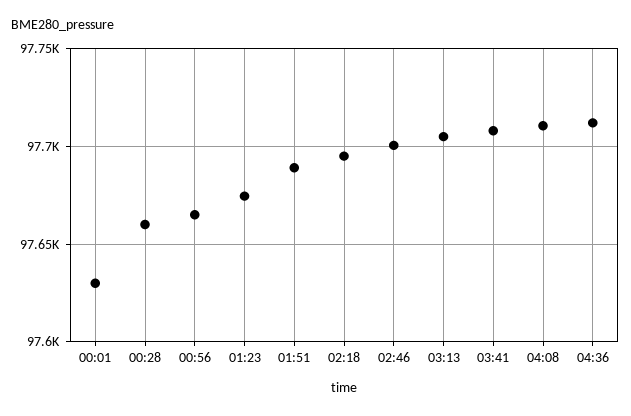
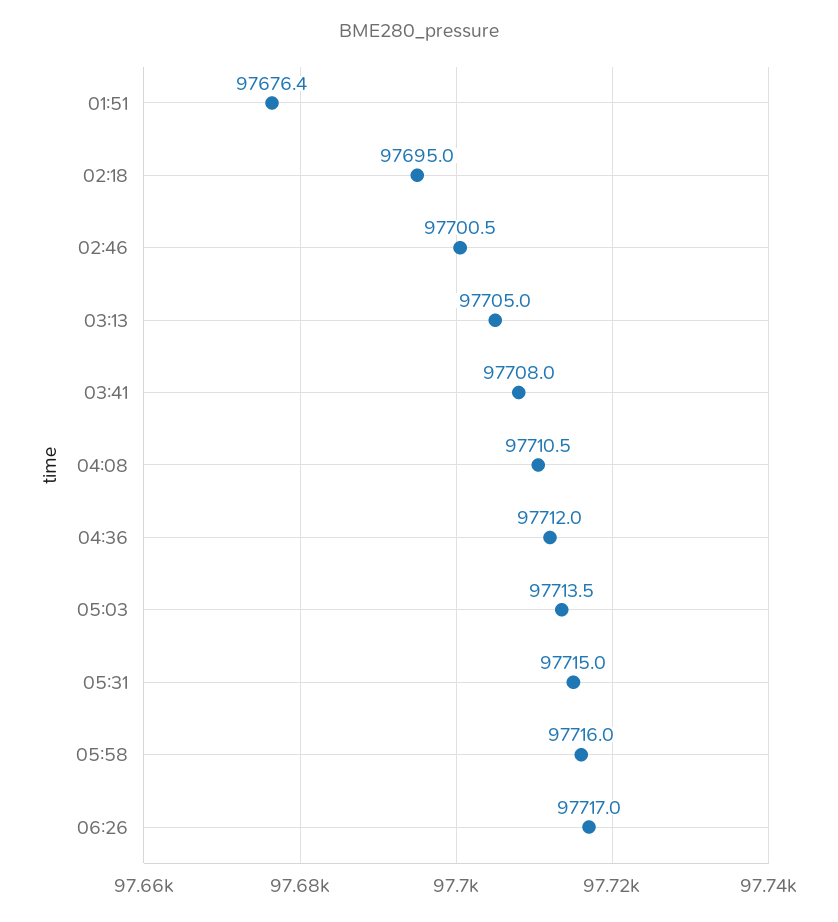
00:01: 97630 -> none
00:28: 97660 -> none
00:56: 97665 -> none
01:23: 97675 -> none
01:51: 97690 -> 97676.4
05:03: none -> 97713.5
05:31: none -> 97715
05:58: none -> 97716
06:26: none -> 97717

